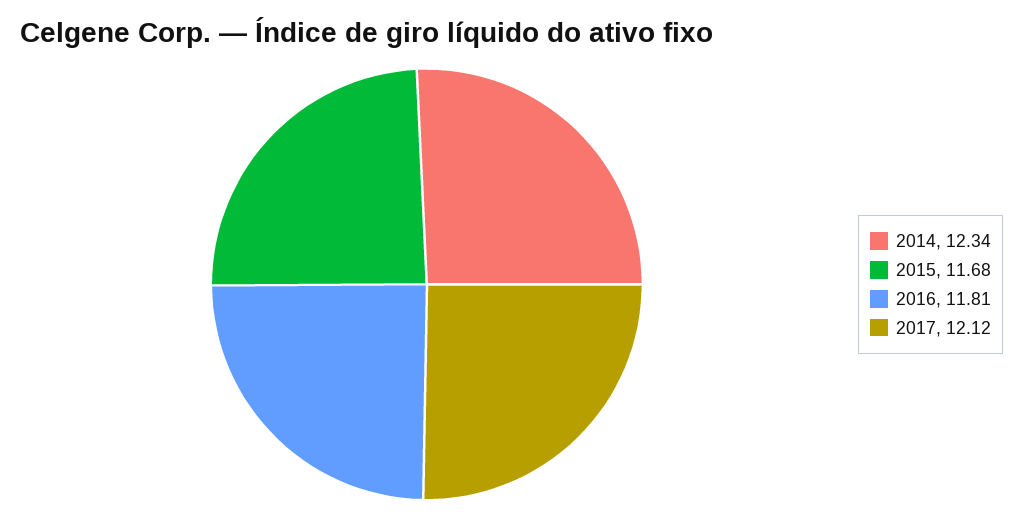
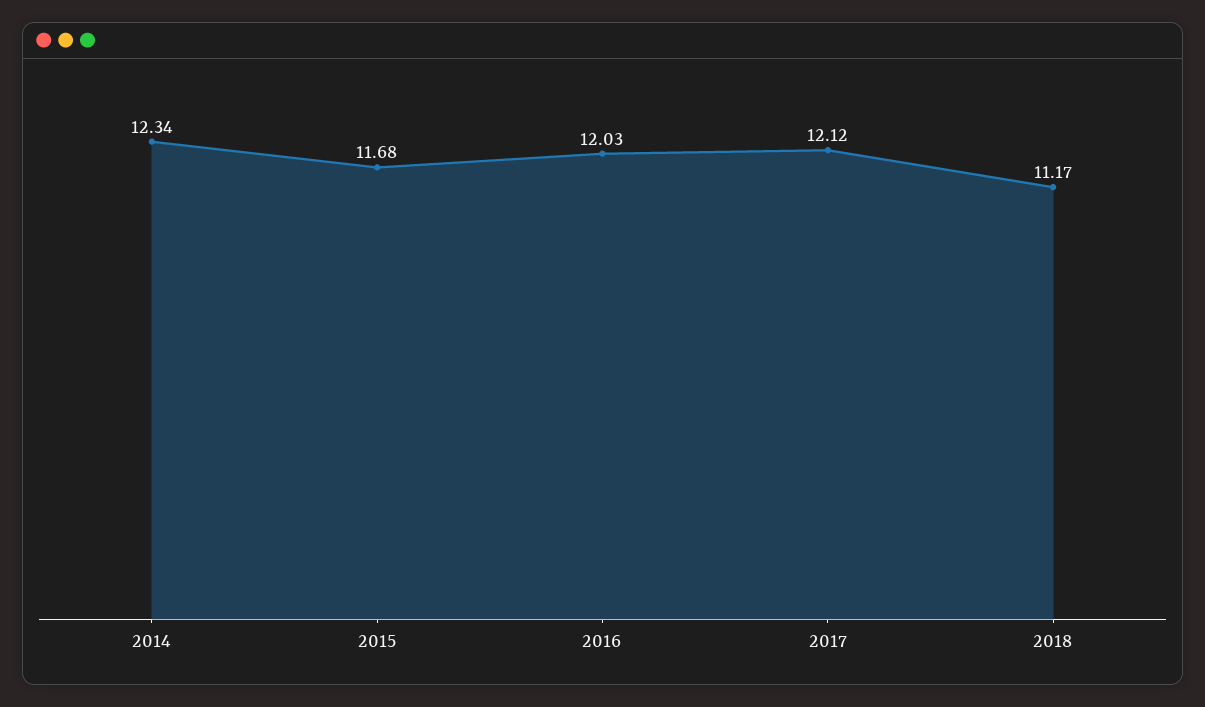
2016: 11.81 -> 12.03
2018: none -> 11.17

